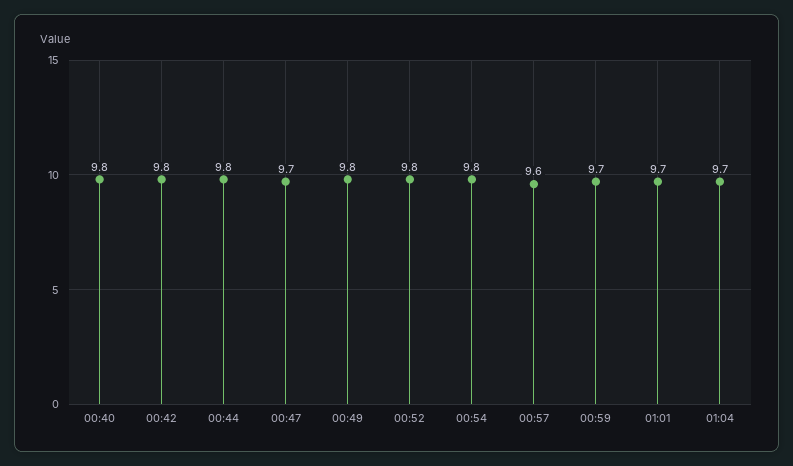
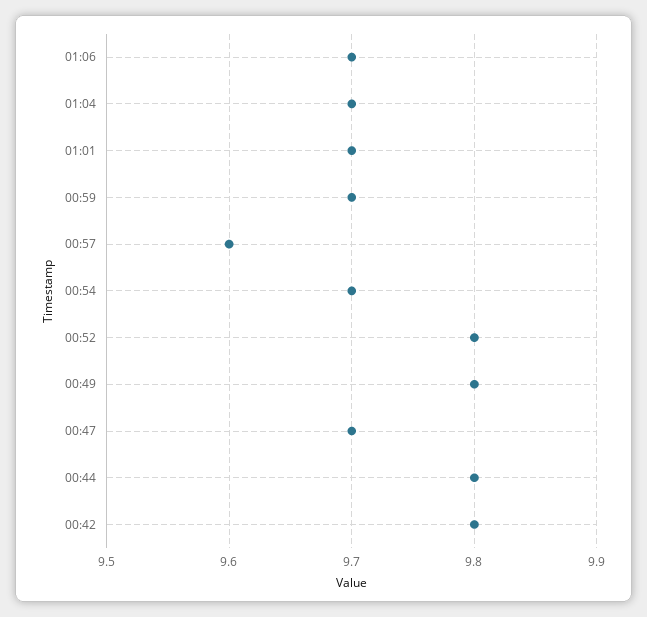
00:40: 9.8 -> none
00:54: 9.8 -> 9.7
01:06: none -> 9.7

